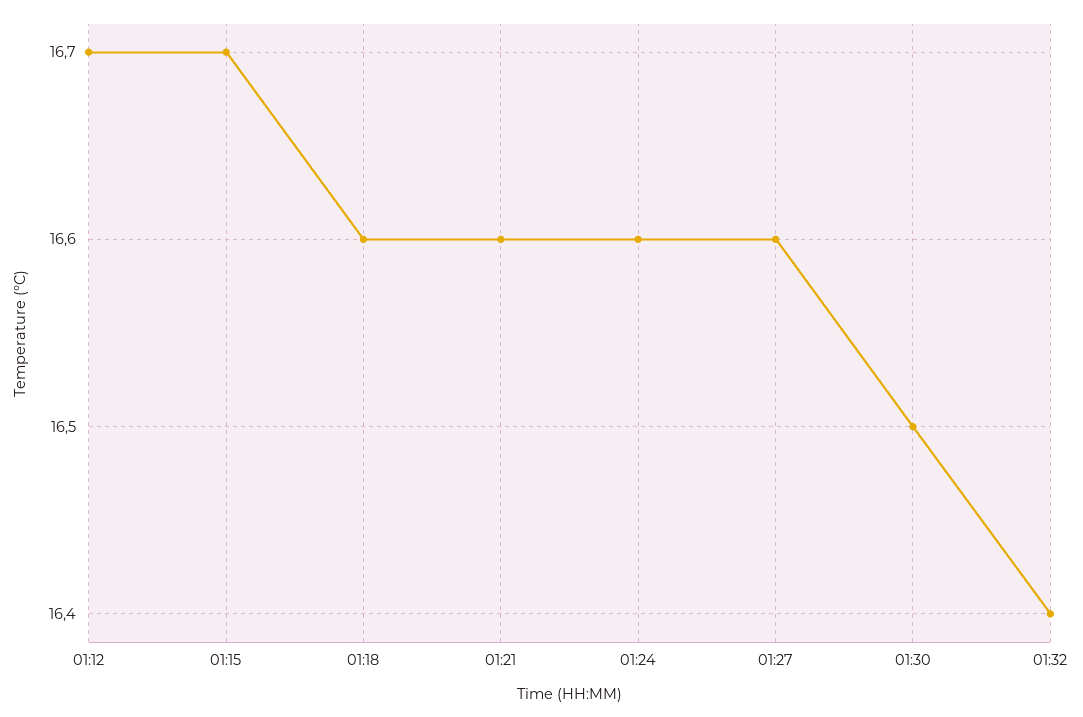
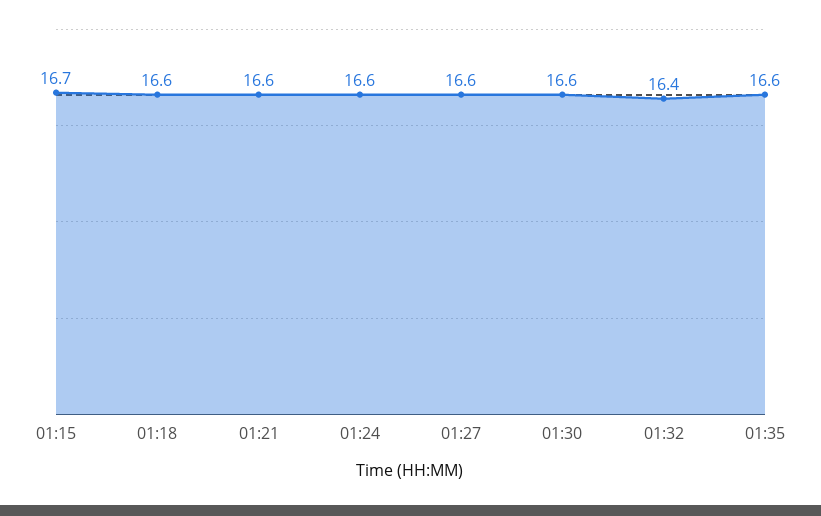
01:12: 16.7 -> none
01:30: 16.5 -> 16.6
01:35: none -> 16.6

